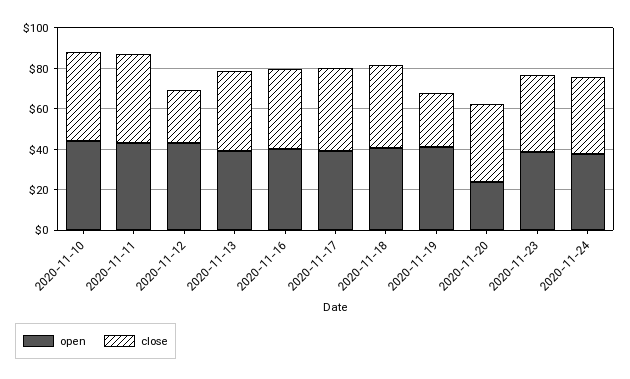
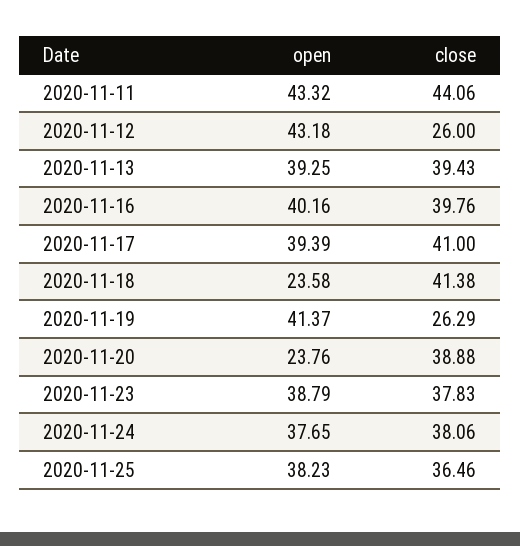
open, 2020-11-10: 45 -> none
close, 2020-11-10: 45 -> none
open, 2020-11-18: 40 -> 23.58
open, 2020-11-25: none -> 38.23
close, 2020-11-25: none -> 36.46

